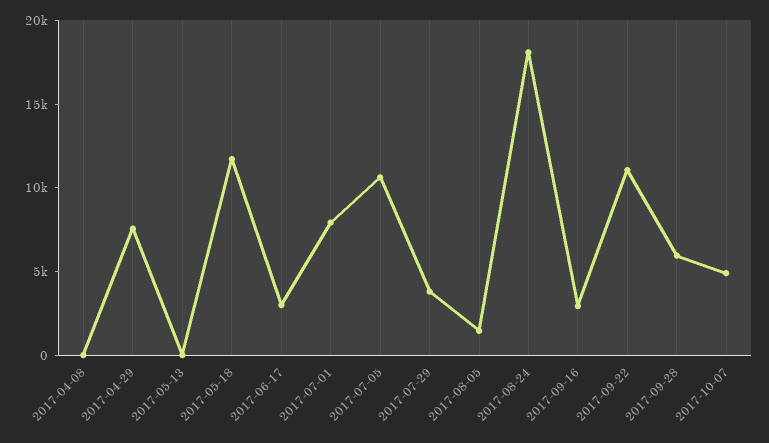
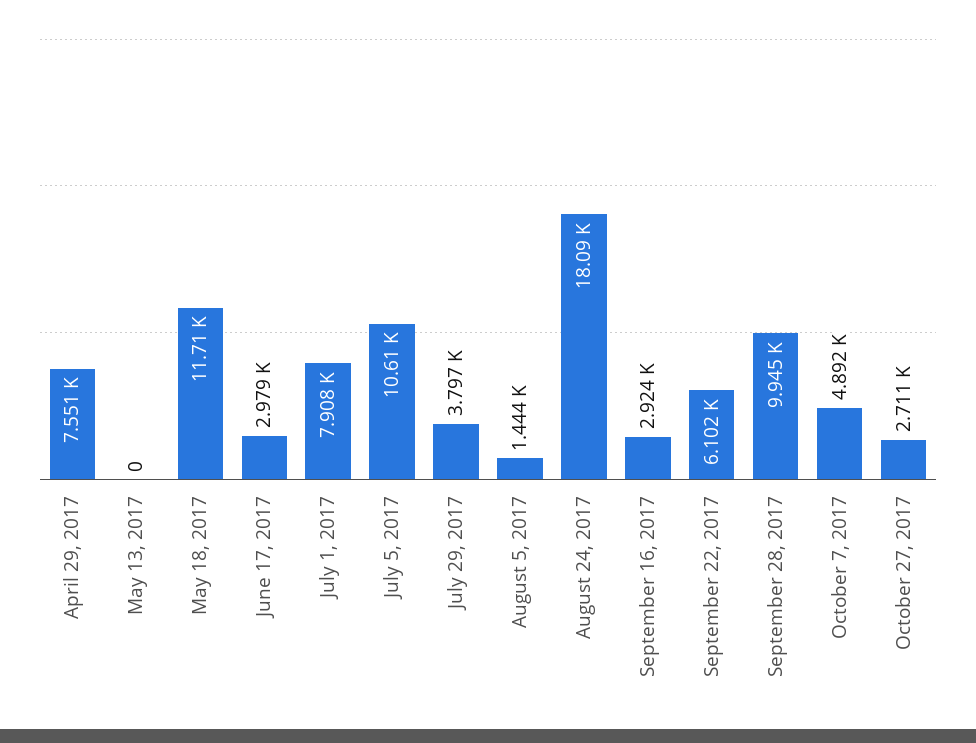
2017-04-08: 0 -> none
2017-09-22: 11000 -> 6102
2017-09-28: 6000 -> 9945
October 27, 2017: none -> 2711

